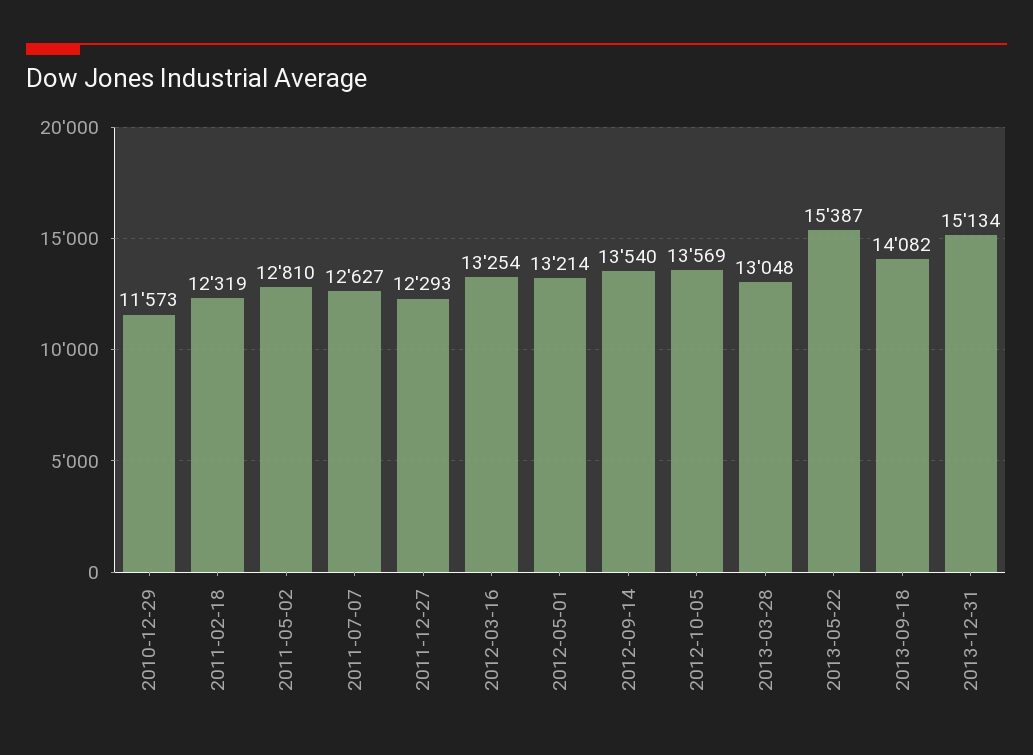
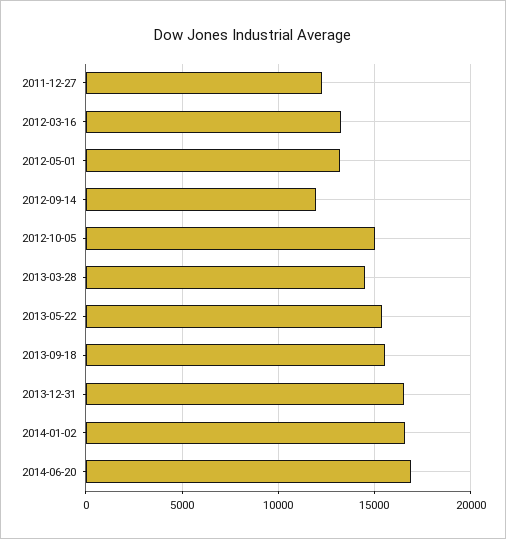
2010-12-29: 11573 -> none
2011-02-18: 12319 -> none
2011-05-02: 12810 -> none
2011-07-07: 12627 -> none
2012-09-14: 13540 -> 12000
2012-10-05: 13569 -> 15000
2013-03-28: 13048 -> 14500
2013-09-18: 14082 -> 15500
2013-12-31: 15134 -> 16500
2014-01-02: none -> 16500
2014-06-20: none -> 17000

